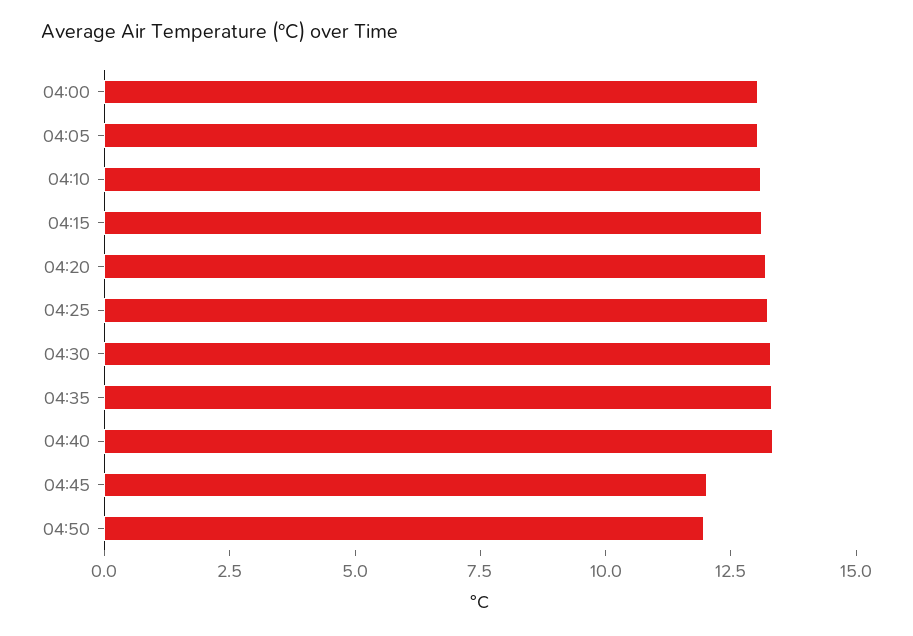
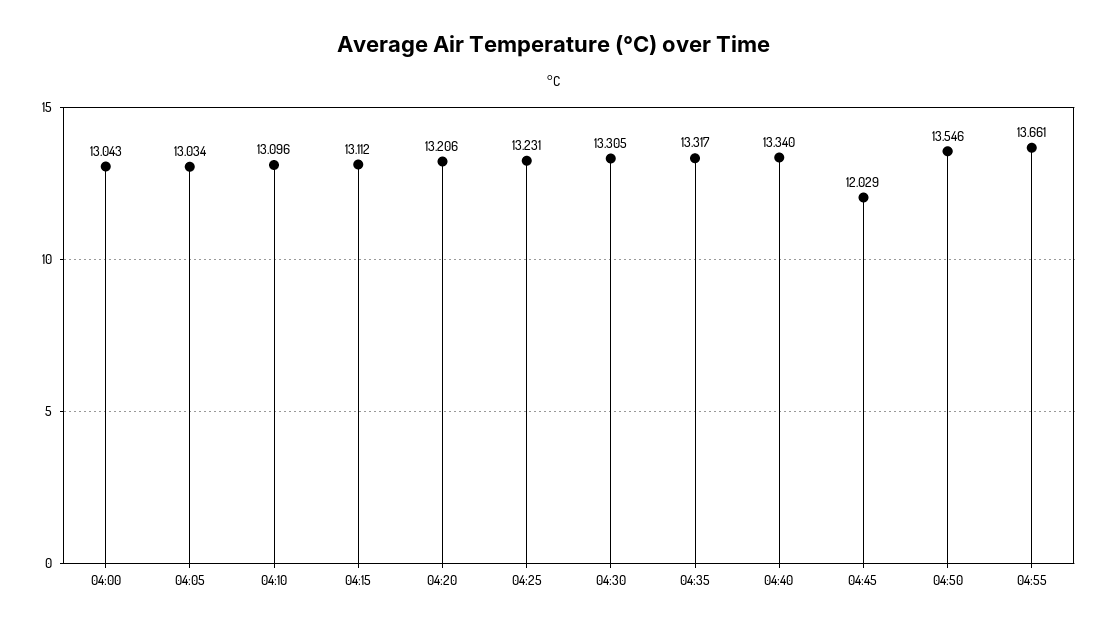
04:50: 12 -> 13.546
04:55: none -> 13.661

